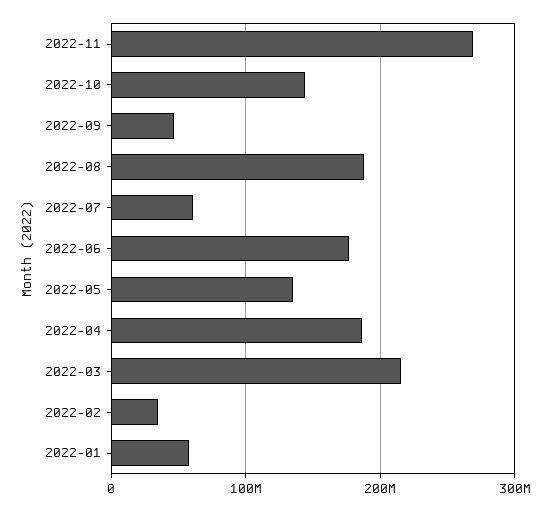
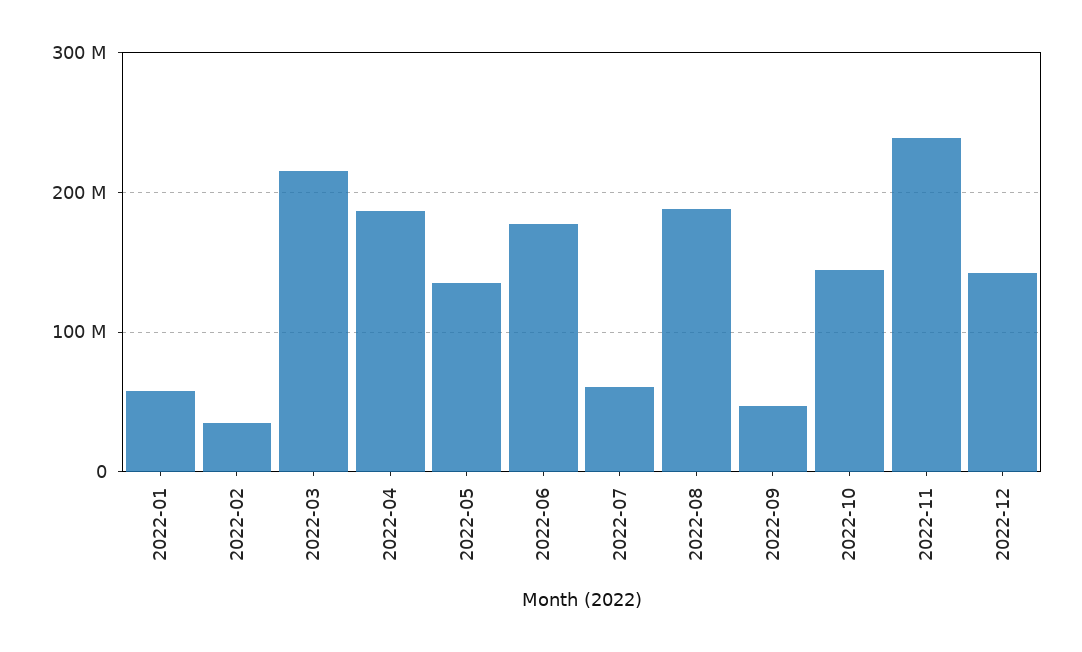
2022-11: 270000000 -> 240000000
2022-12: none -> 140000000

